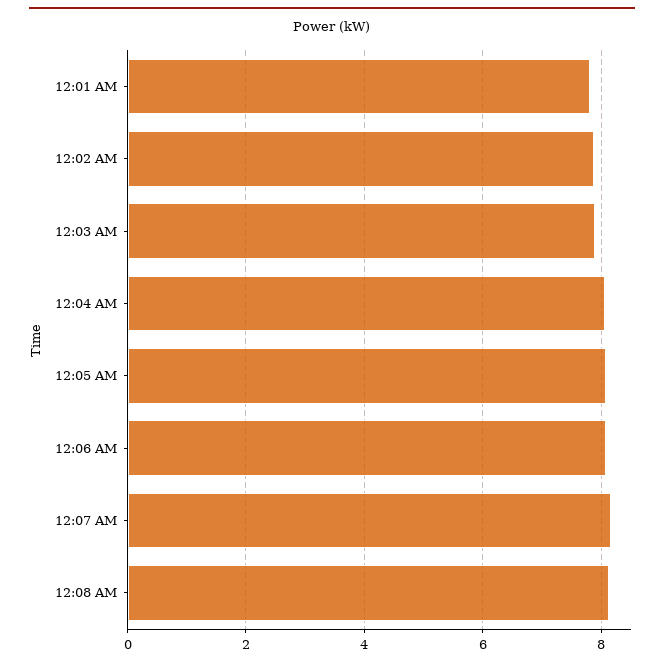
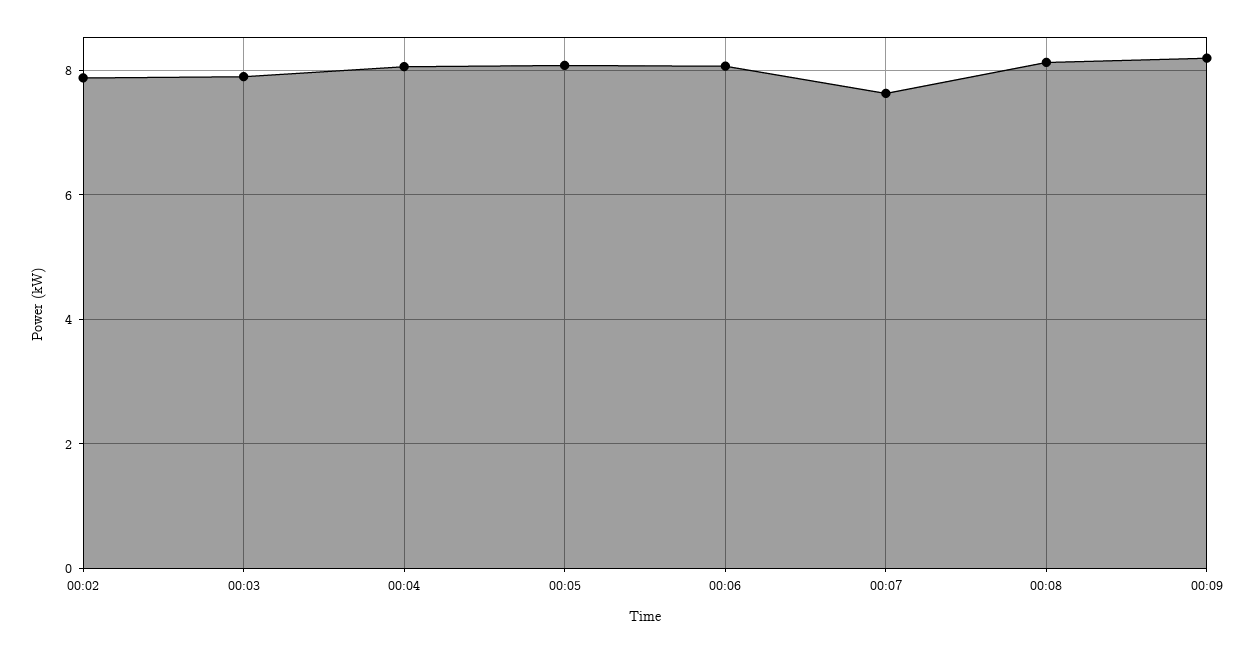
12:01 AM: 7.8 -> none
12:07 AM: 8.2 -> 7.6
00:09: none -> 8.2

